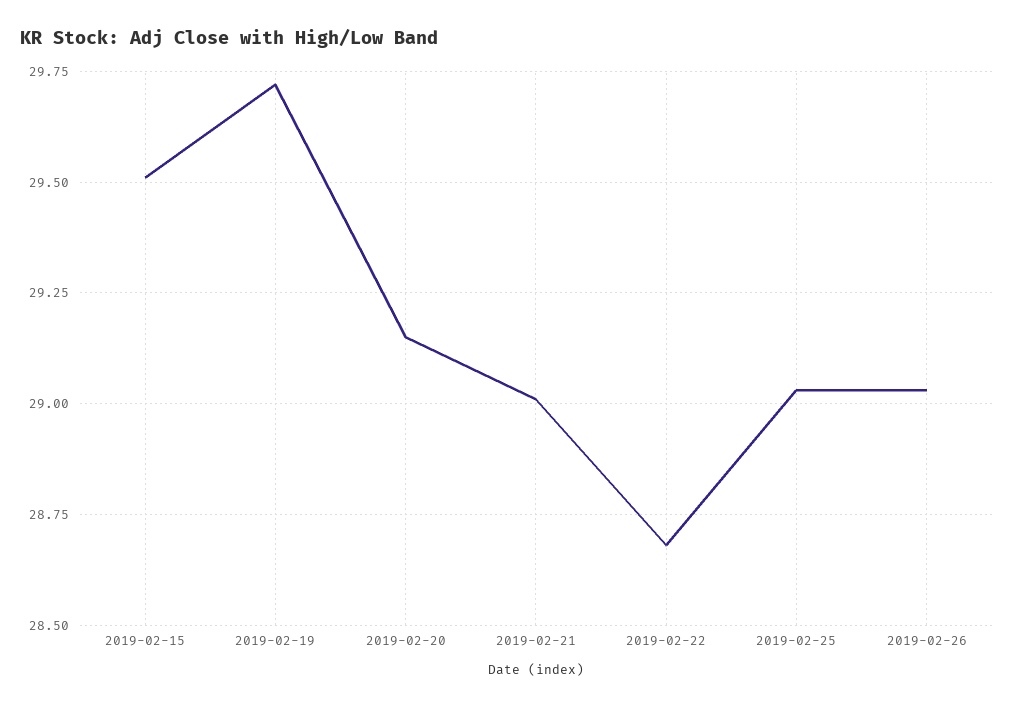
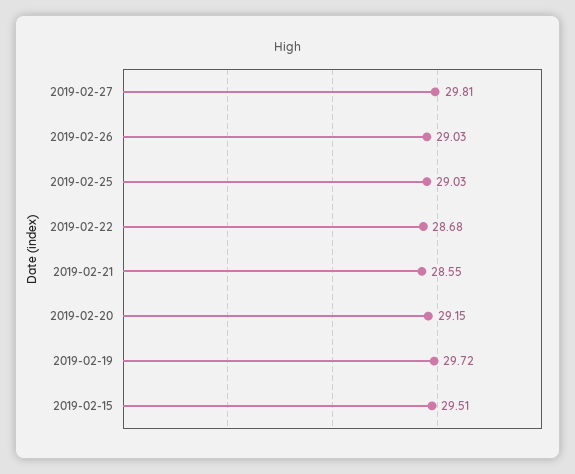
2019-02-21: 29 -> 28.55
2019-02-27: none -> 29.81

